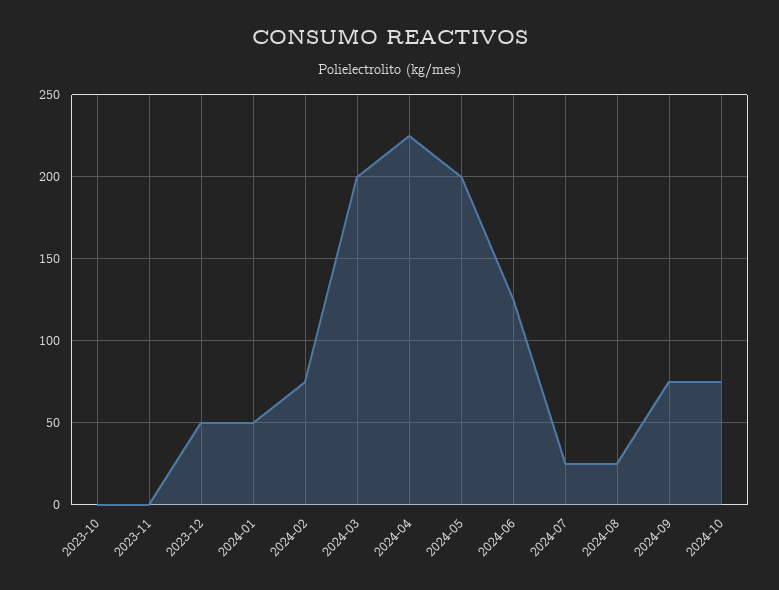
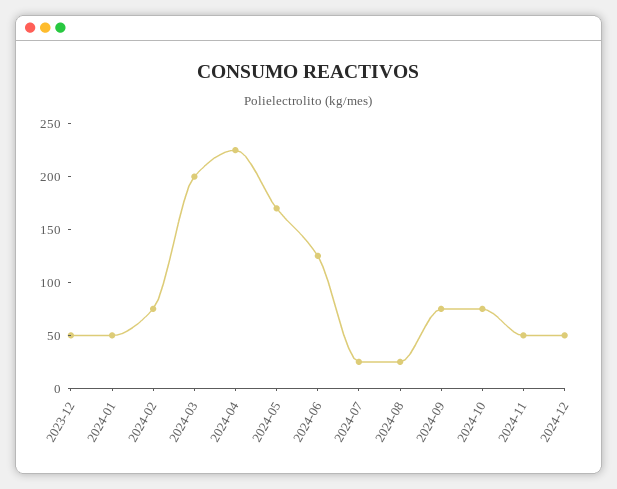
2023-10: 0 -> none
2023-11: 0 -> none
2024-05: 200 -> 170
2024-11: none -> 50
2024-12: none -> 50

